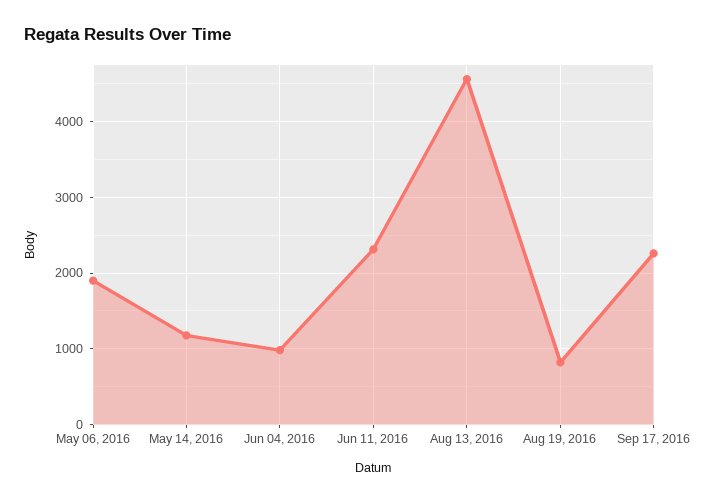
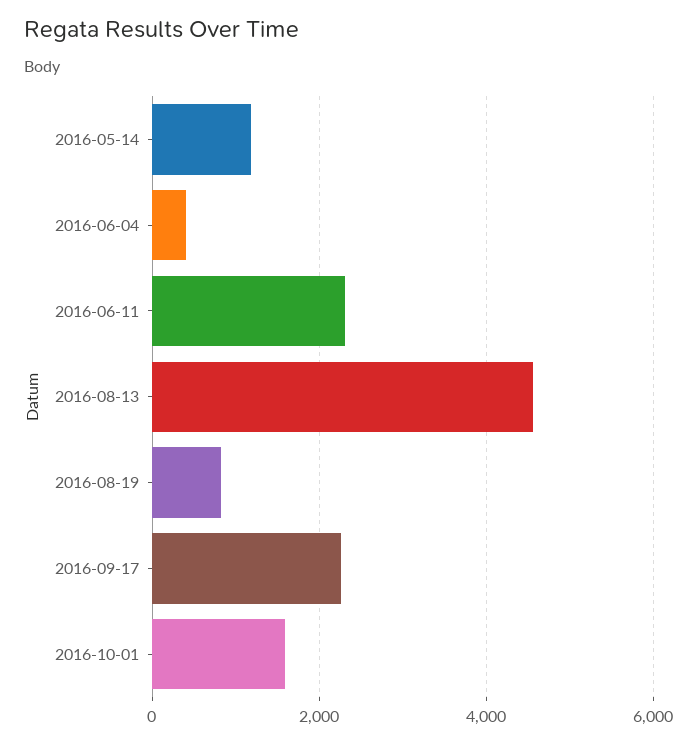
May 06, 2016: 1900 -> none
Jun 04, 2016: 1000 -> 400
2016-10-01: none -> 1600

